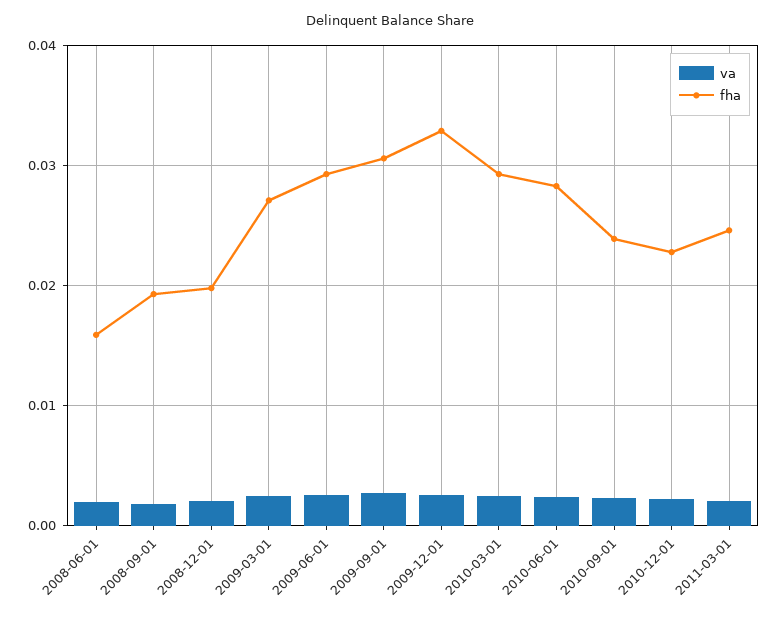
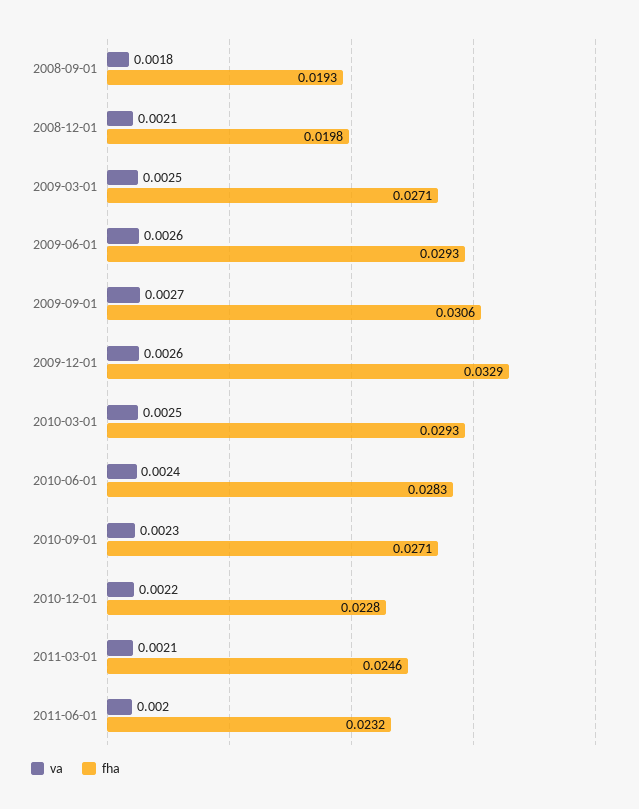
va, 2008-06-01: 0.002 -> none
fha, 2008-06-01: 0.016 -> none
fha, 2010-09-01: 0.024 -> 0.0271
va, 2011-06-01: none -> 0.002
fha, 2011-06-01: none -> 0.0232

